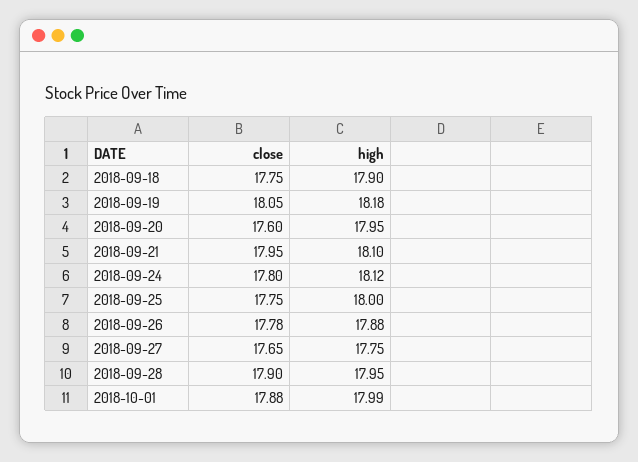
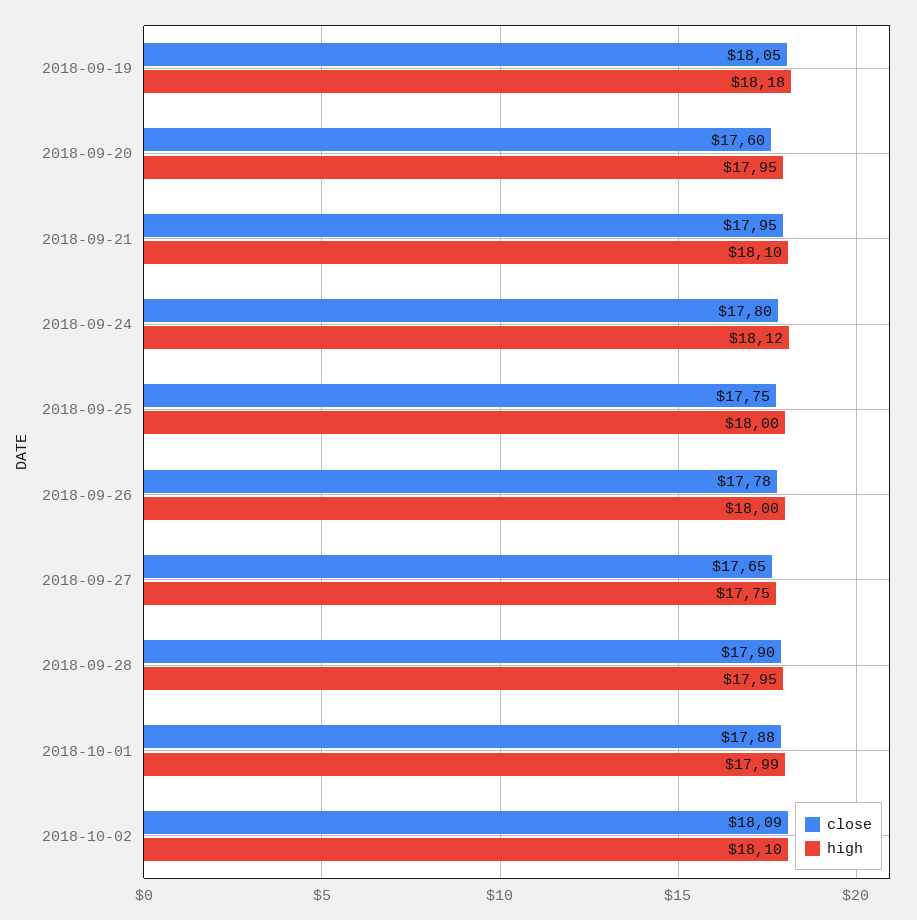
close, 2018-09-18: 17.75 -> none
high, 2018-09-18: 17.9 -> none
high, 2018-09-26: 17.88 -> 18
close, 2018-10-02: none -> 18.09
high, 2018-10-02: none -> 18.1

